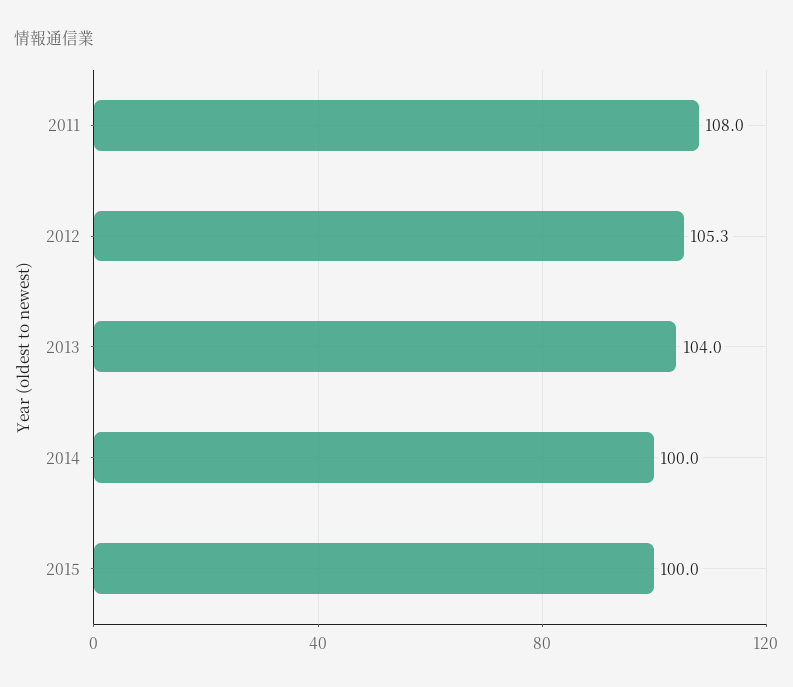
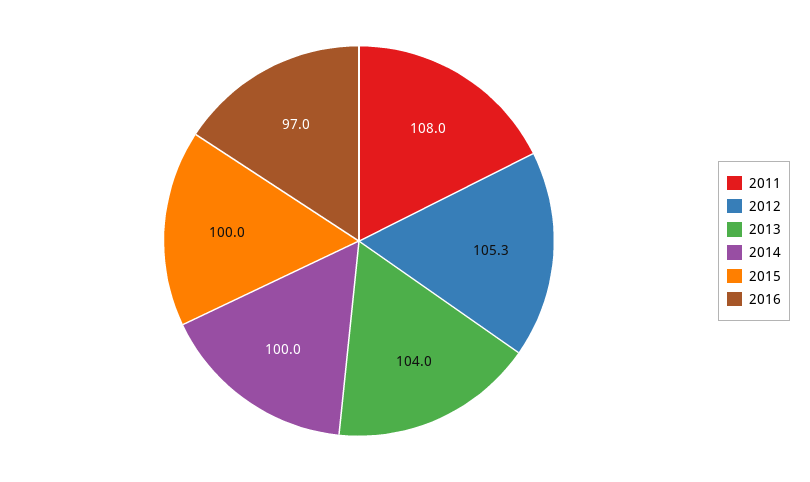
2016: none -> 97

